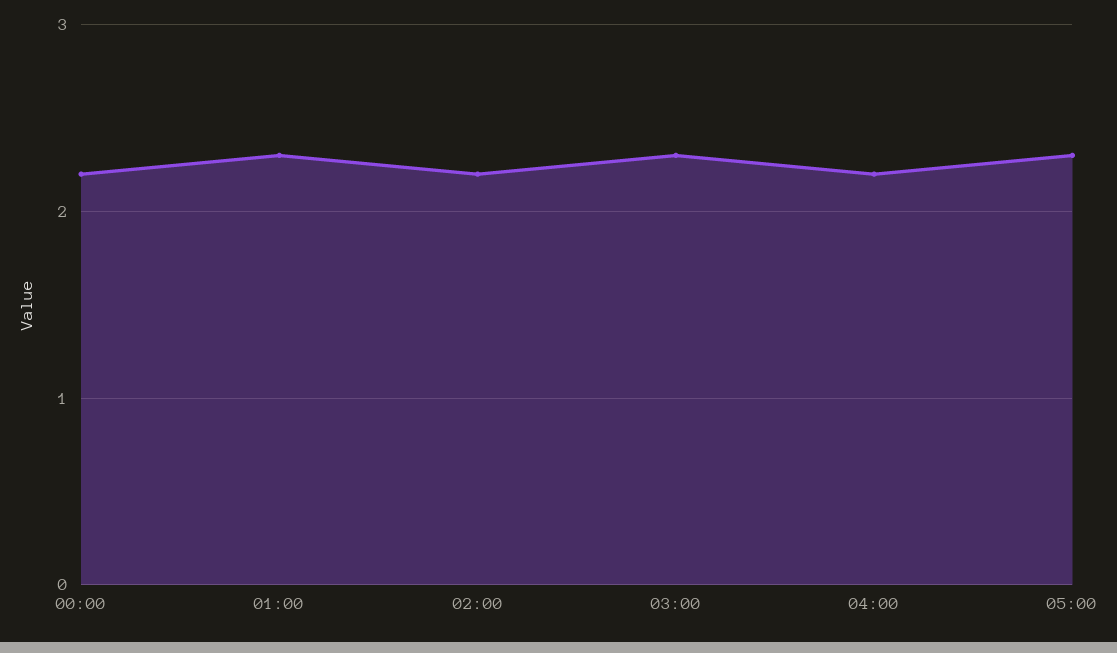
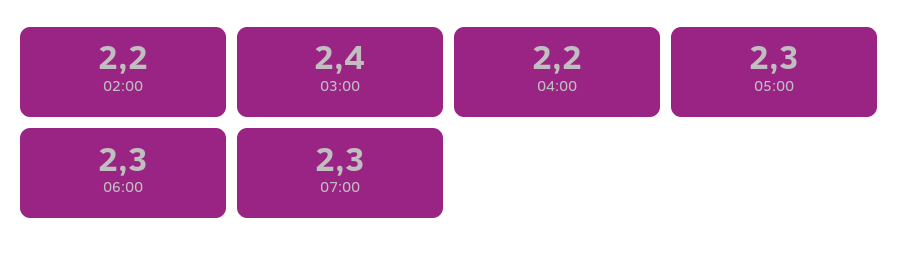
00:00: 2.2 -> none
01:00: 2.3 -> none
03:00: 2.3 -> 2.4
06:00: none -> 2.3
07:00: none -> 2.3

